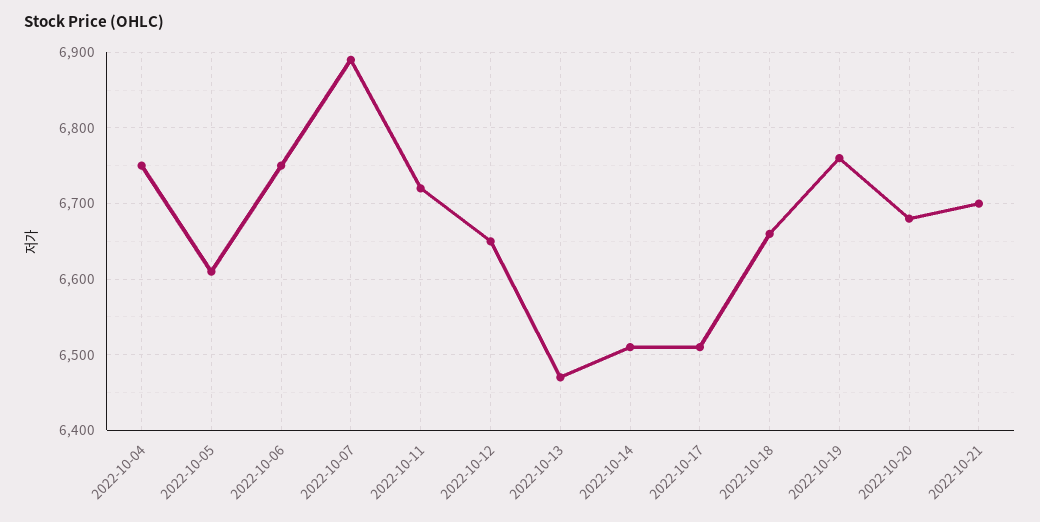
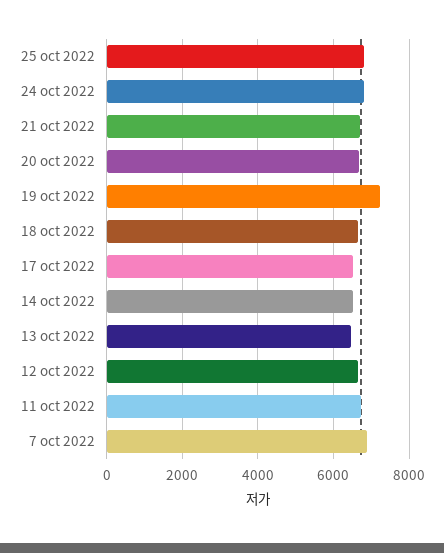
2022-10-04: 6750 -> none
2022-10-05: 6610 -> none
2022-10-06: 6750 -> none
2022-10-19: 6760 -> 7200
25 oct 2022: none -> 6800
24 oct 2022: none -> 6800

